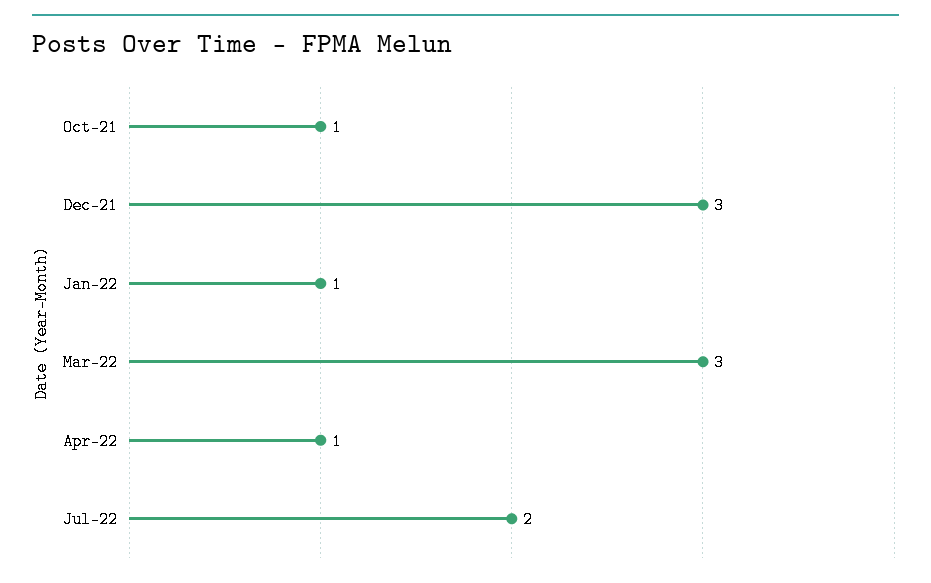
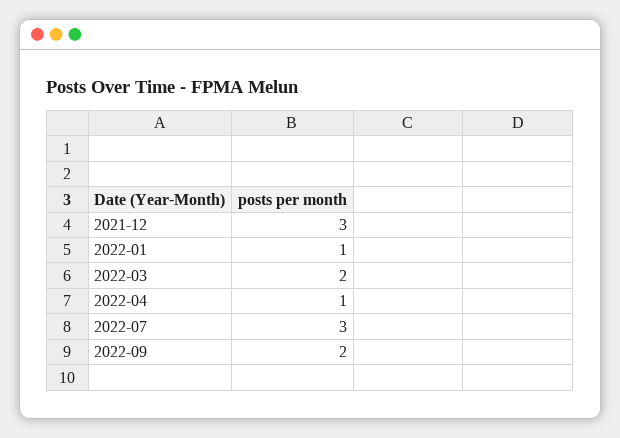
Oct-21: 1 -> none
Mar-22: 3 -> 2
Jul-22: 2 -> 3
2022-09: none -> 2

